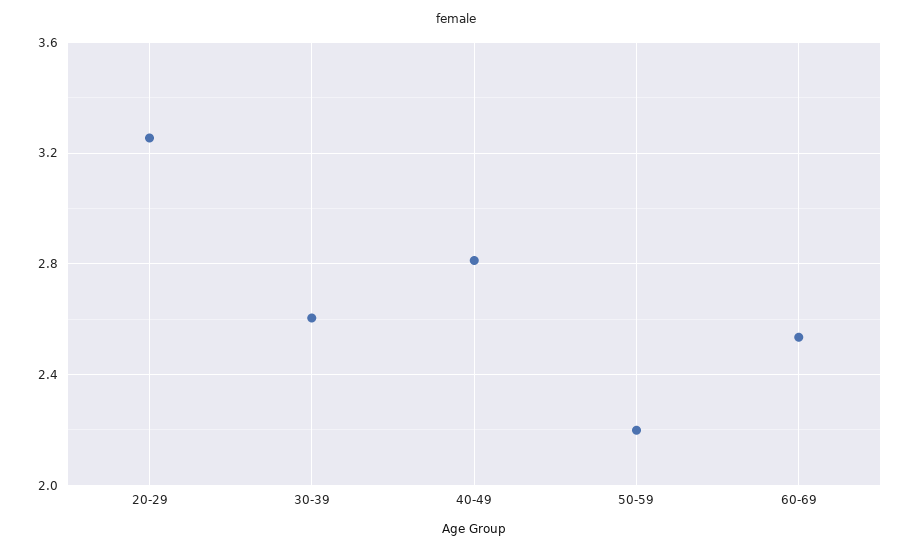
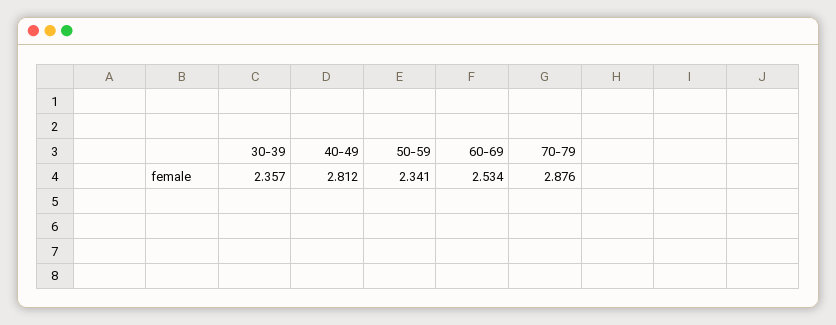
20-29: 3.25 -> none
30-39: 2.6 -> 2.357
50-59: 2.2 -> 2.341
70-79: none -> 2.876

